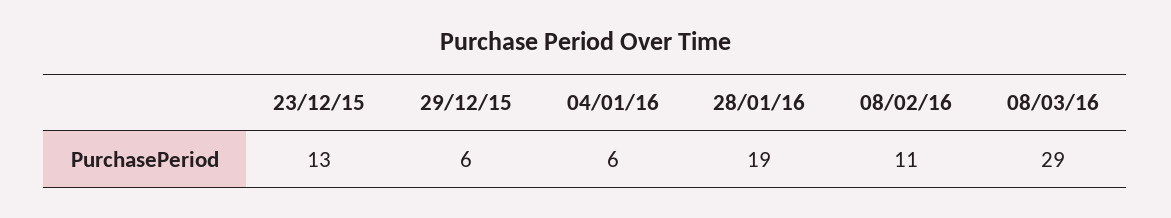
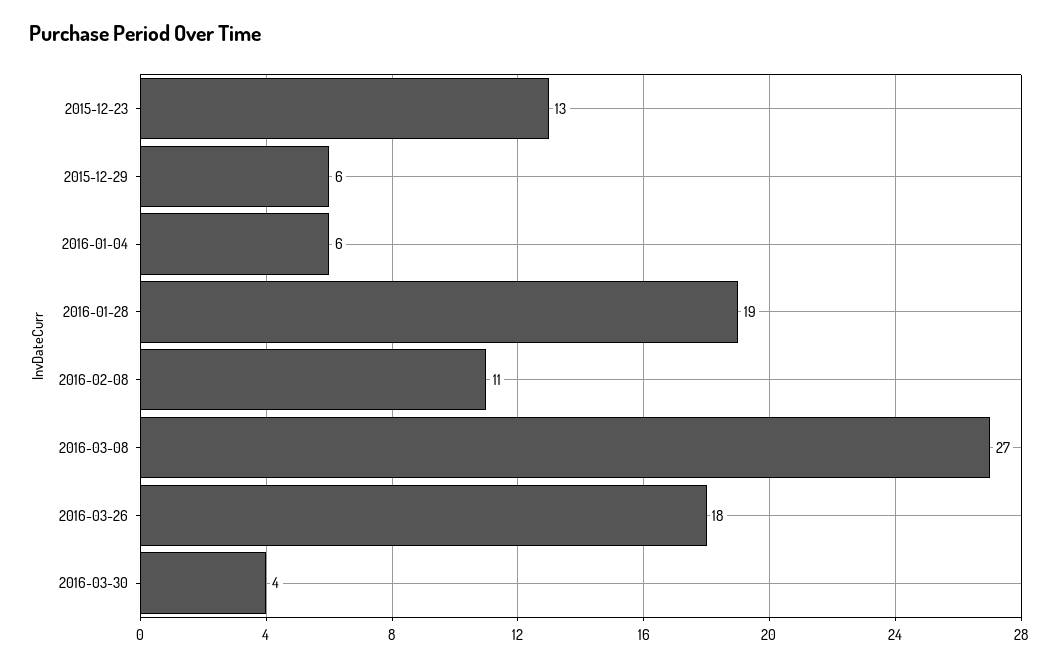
08/03/16: 29 -> 27
2016-03-26: none -> 18
2016-03-30: none -> 4

